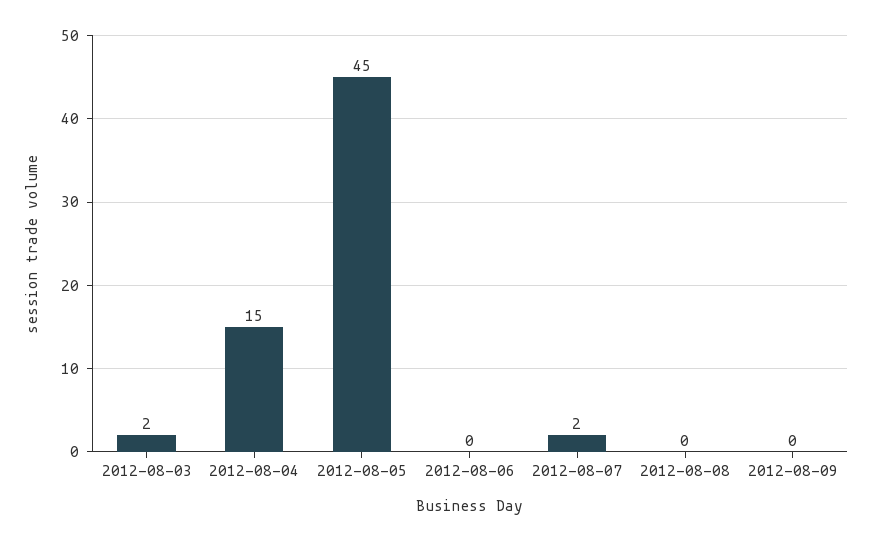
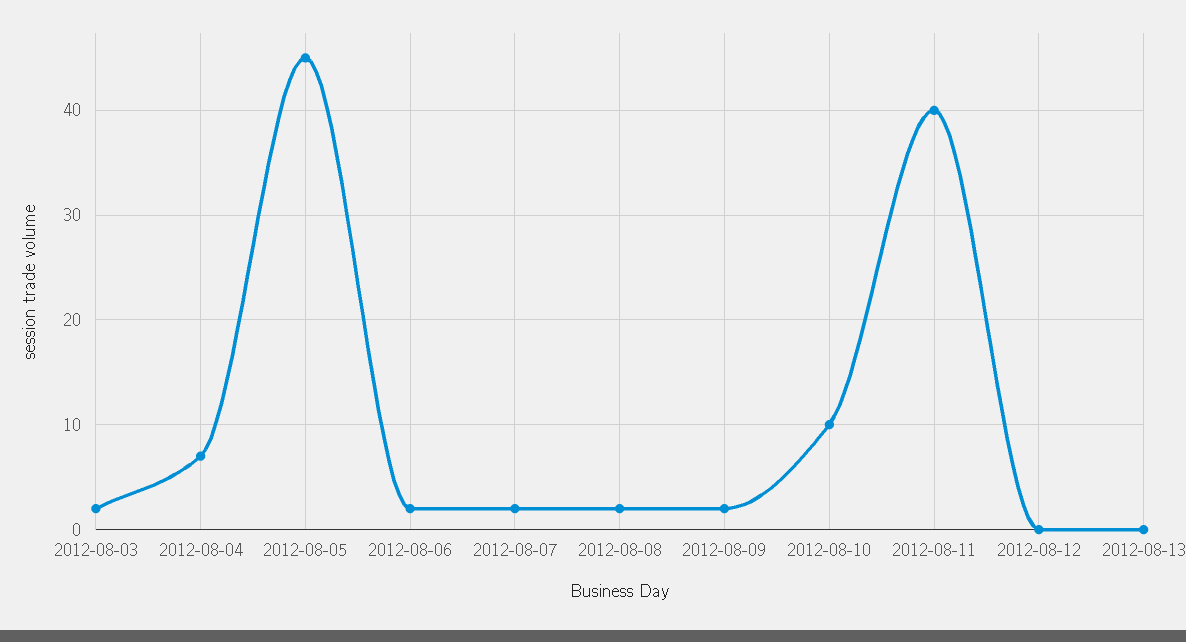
2012-08-04: 15 -> 7
2012-08-06: 0 -> 2
2012-08-08: 0 -> 2
2012-08-09: 0 -> 2
2012-08-10: none -> 10
2012-08-11: none -> 40
2012-08-12: none -> 0
2012-08-13: none -> 0

